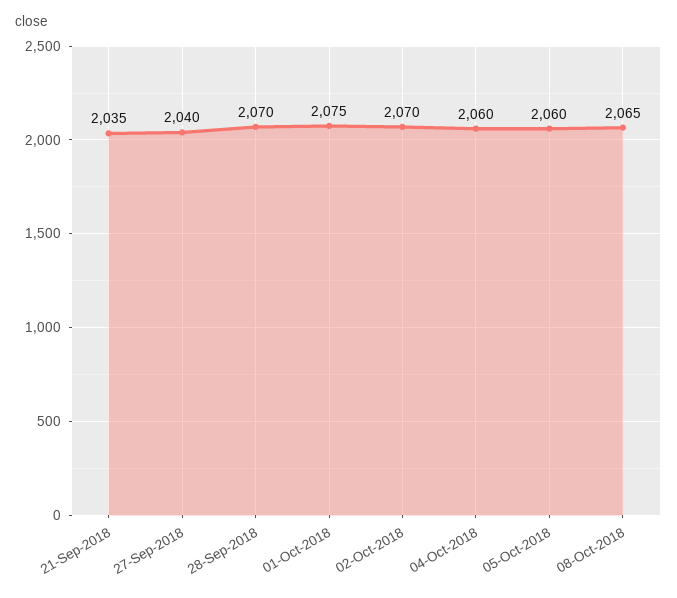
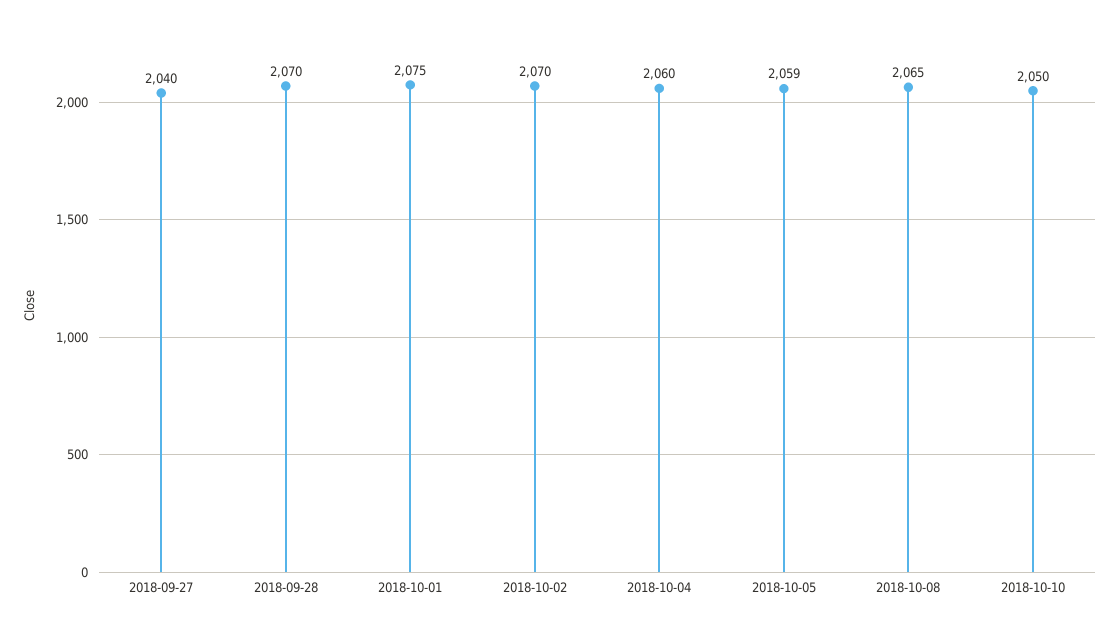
21-Sep-2018: 2035 -> none
05-Oct-2018: 2060 -> 2059
2018-10-10: none -> 2050

